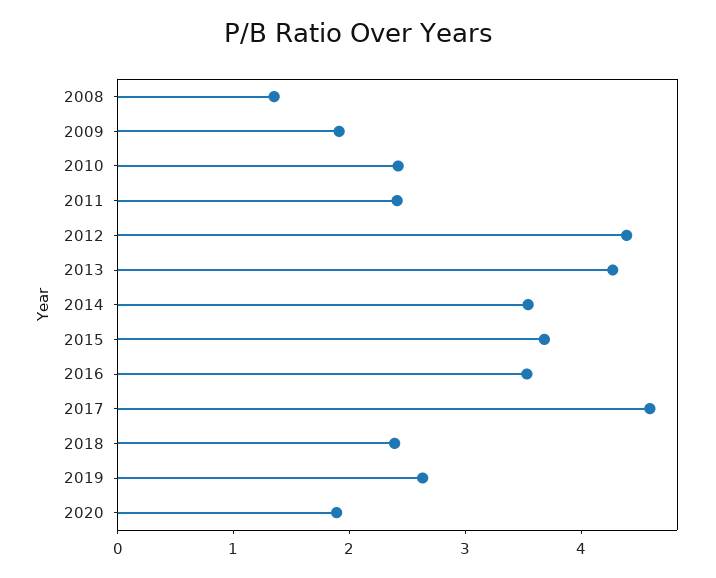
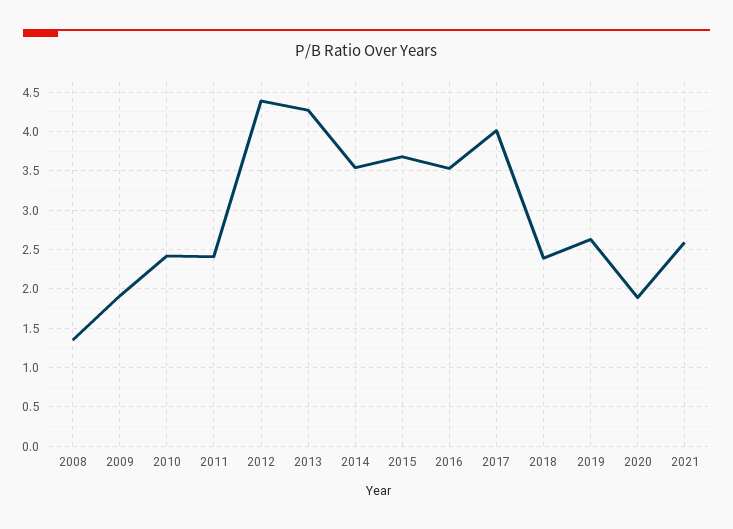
2017: 4.6 -> 4
2021: none -> 2.6

